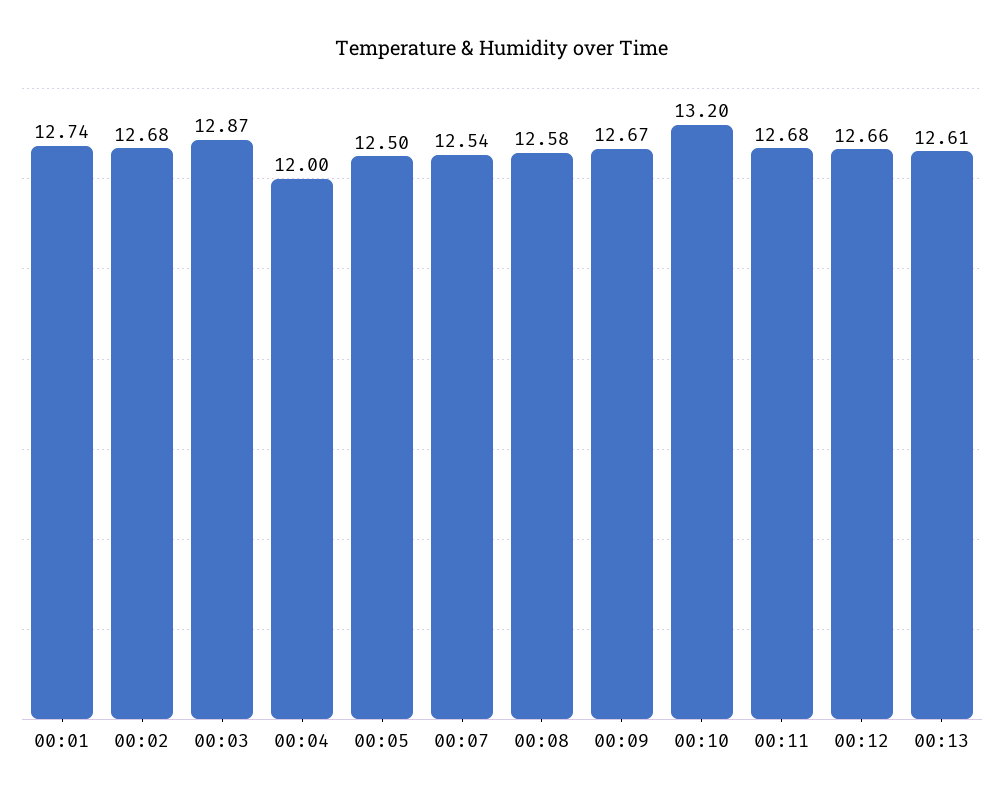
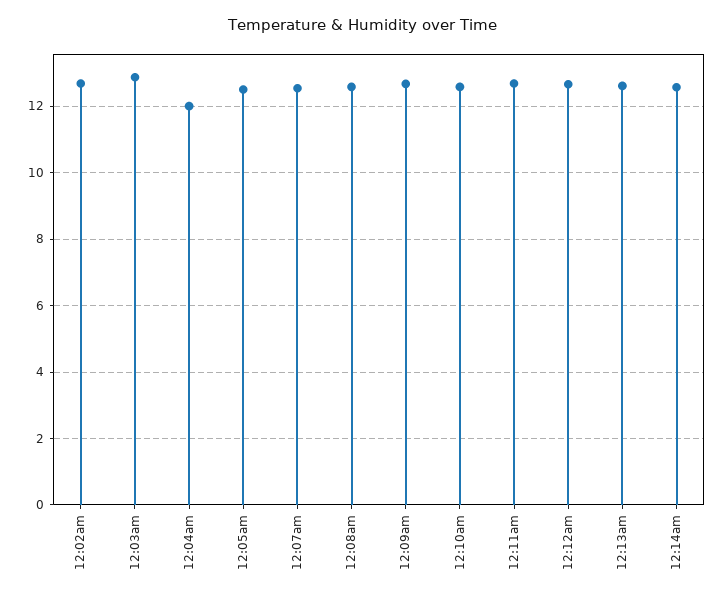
00:01: 12.74 -> none
00:10: 13.2 -> 12.6
12:14am: none -> 12.6

